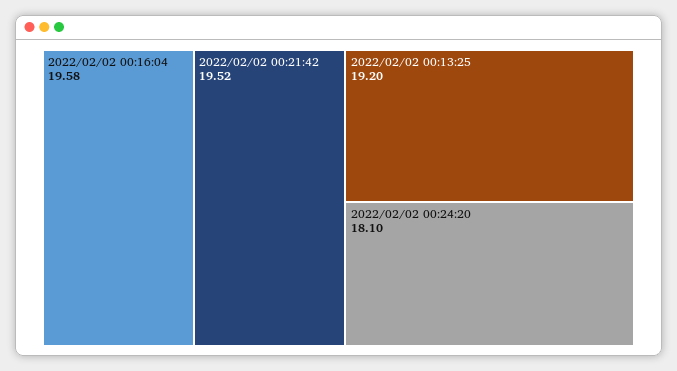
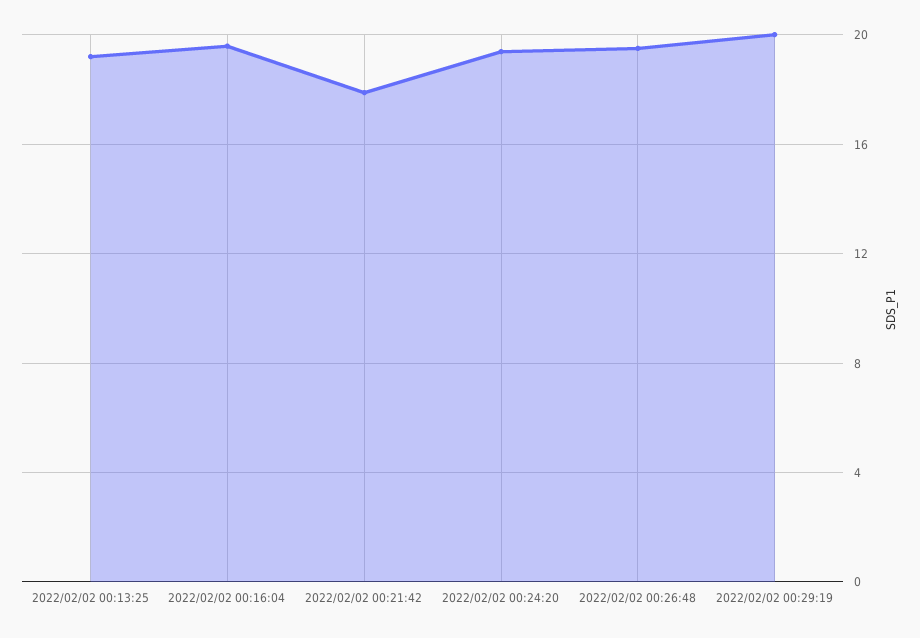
2022/02/02 00:21:42: 19.52 -> 18
2022/02/02 00:24:20: 18.1 -> 19.5
2022/02/02 00:26:48: none -> 19.5
2022/02/02 00:29:19: none -> 20

